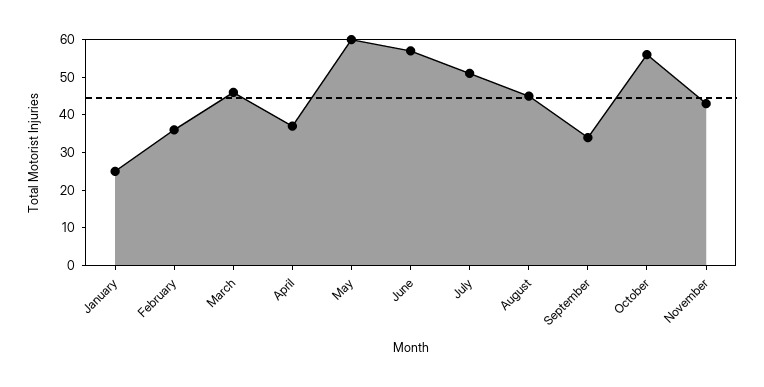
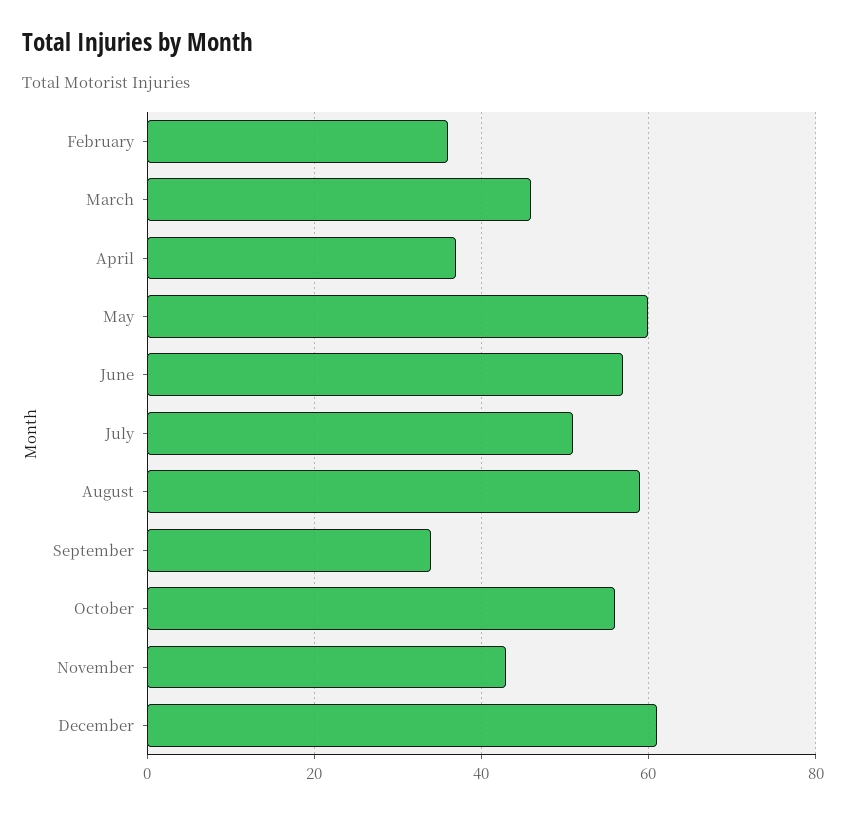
January: 25 -> none
August: 45 -> 60
December: none -> 60

